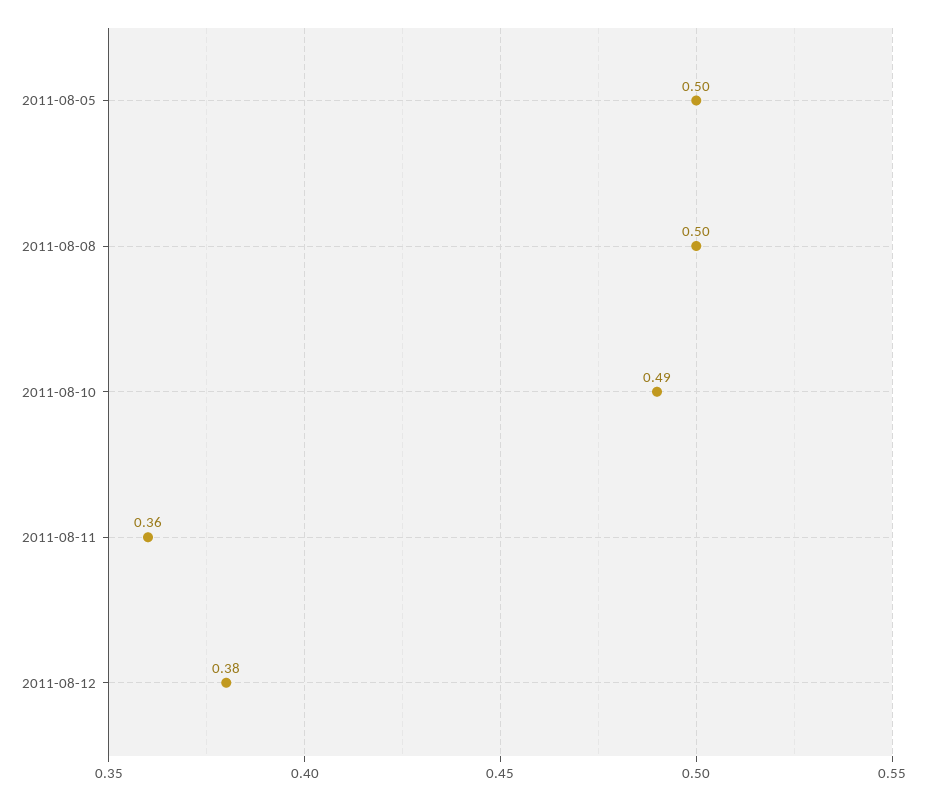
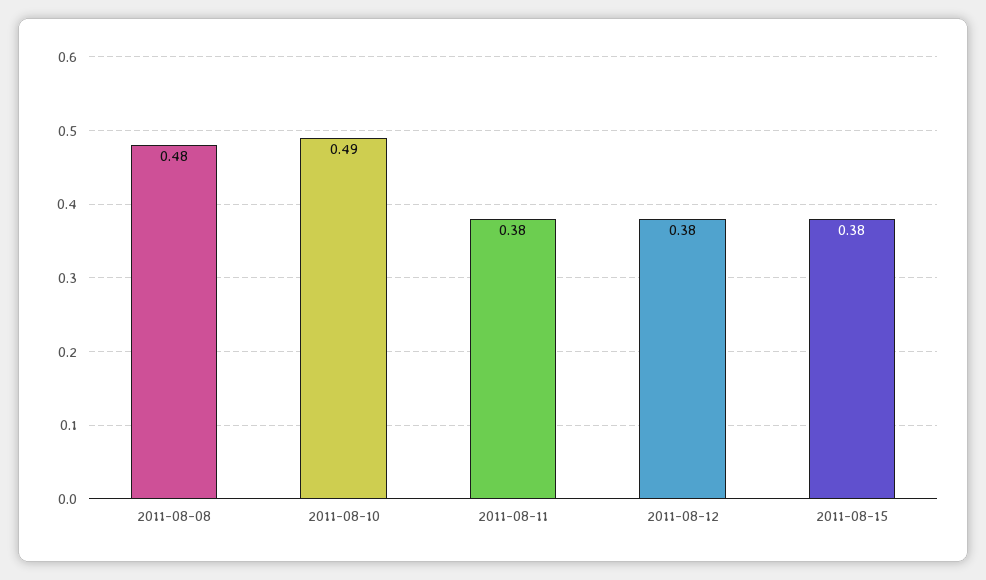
2011-08-05: 0.5 -> none
2011-08-08: 0.5 -> 0.48
2011-08-11: 0.36 -> 0.38
2011-08-15: none -> 0.38

